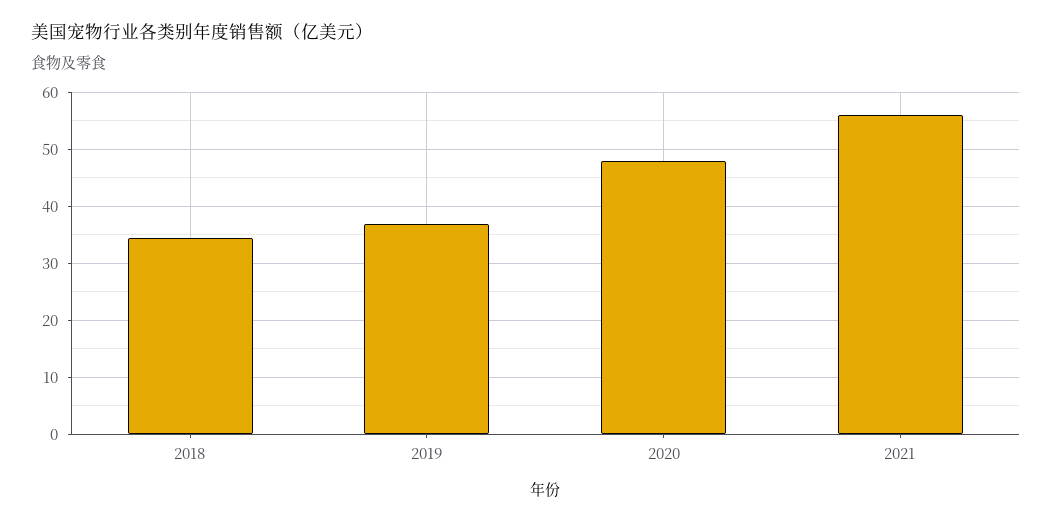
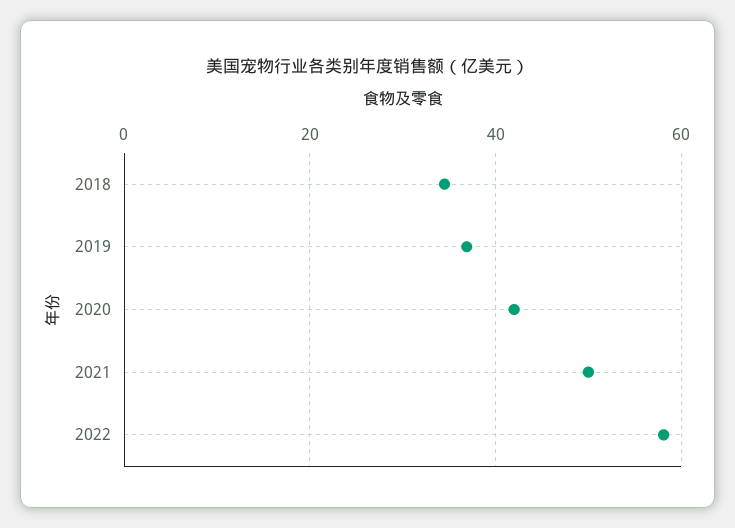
2020: 48 -> 42
2021: 56 -> 50
2022: none -> 58

